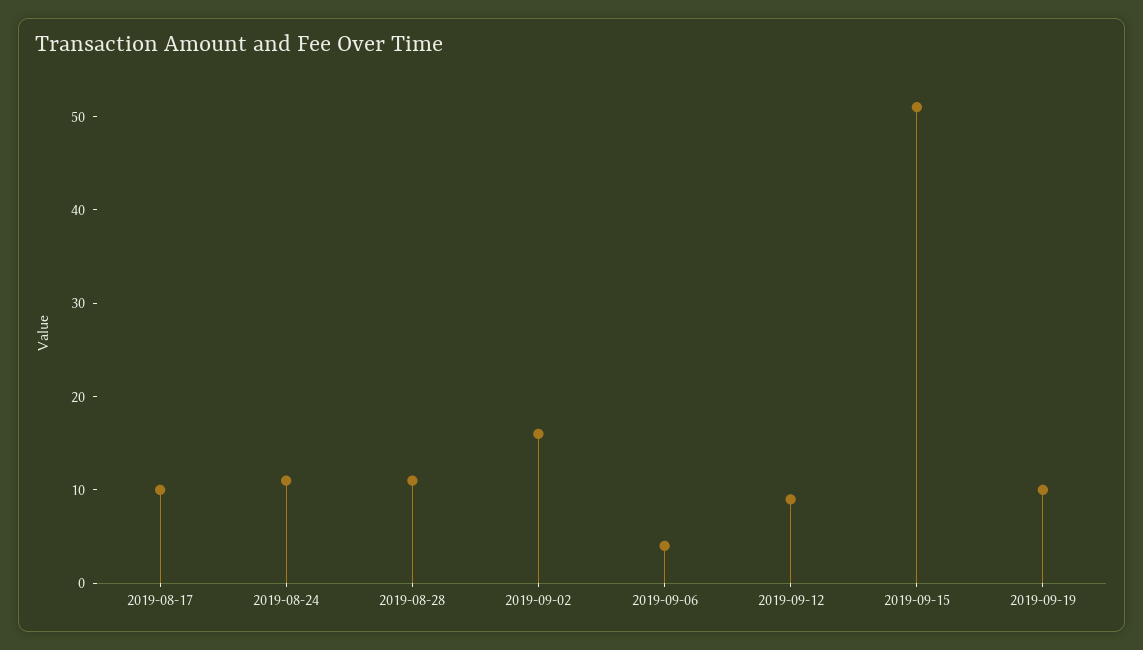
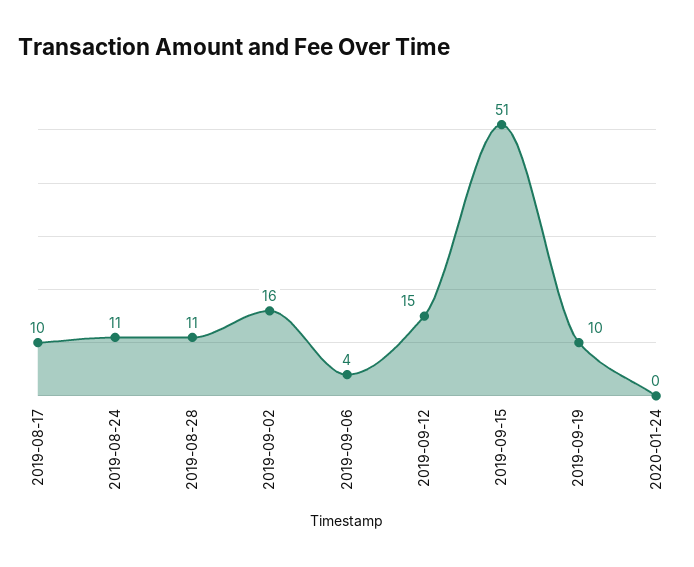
2019-09-12: 9 -> 15
2020-01-24: none -> 0

